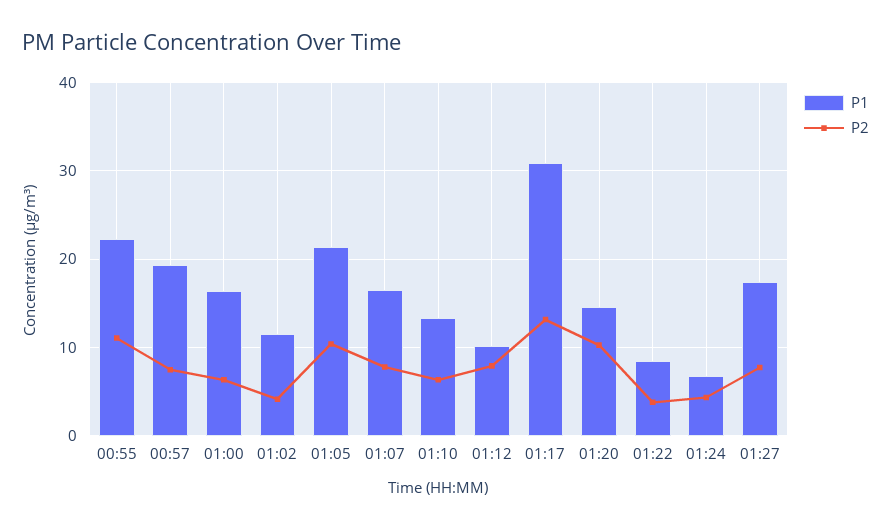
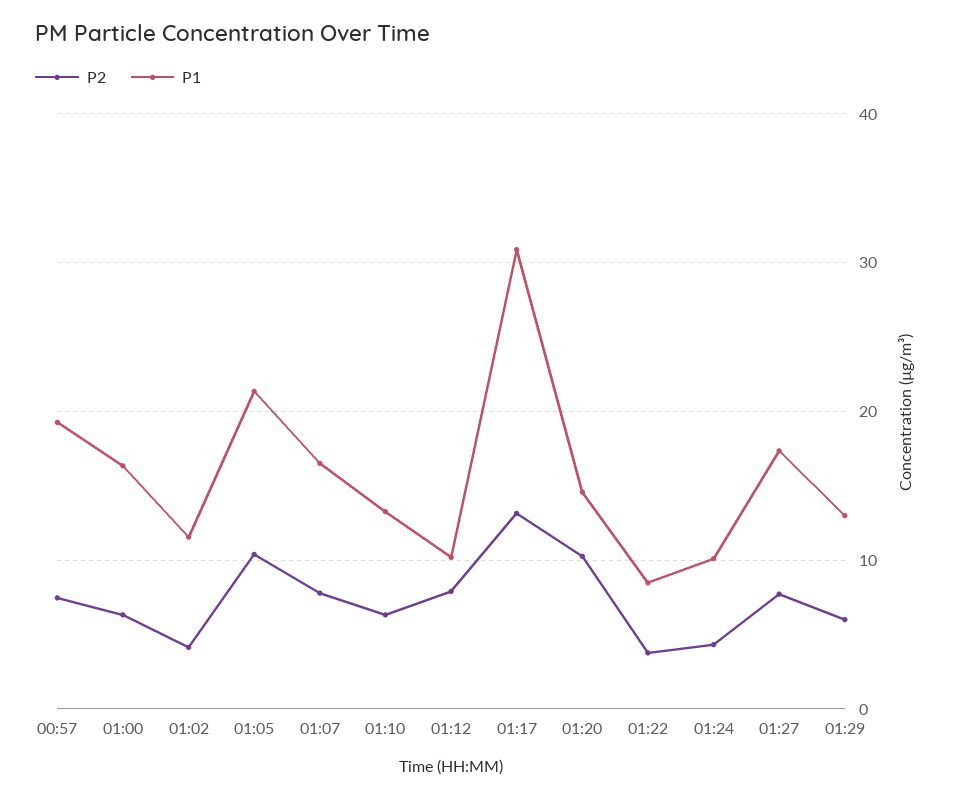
P1, 00:55: 22 -> none
P2, 00:55: 11 -> none
P1, 01:24: 7 -> 10
P2, 01:29: none -> 6
P1, 01:29: none -> 13

